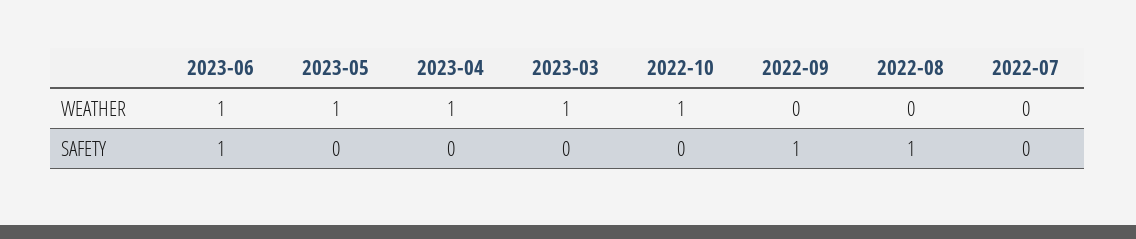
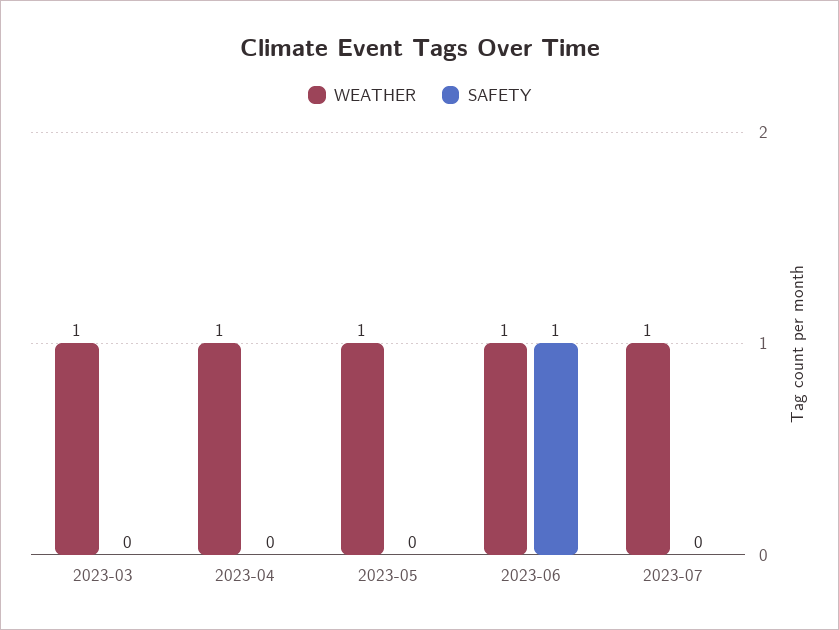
WEATHER, 2022-10: 1 -> none
WEATHER, 2022-09: 0 -> none
WEATHER, 2022-08: 0 -> none
WEATHER, 2022-07: 0 -> none
SAFETY, 2022-10: 0 -> none
SAFETY, 2022-09: 1 -> none
SAFETY, 2022-08: 1 -> none
SAFETY, 2022-07: 0 -> none
WEATHER, 2023-07: none -> 1
SAFETY, 2023-07: none -> 0

